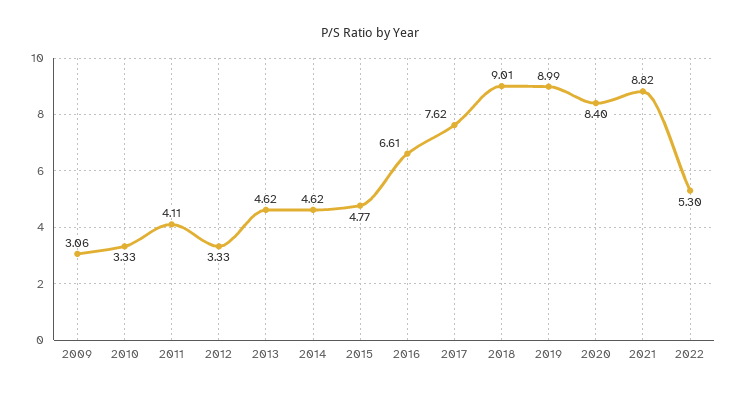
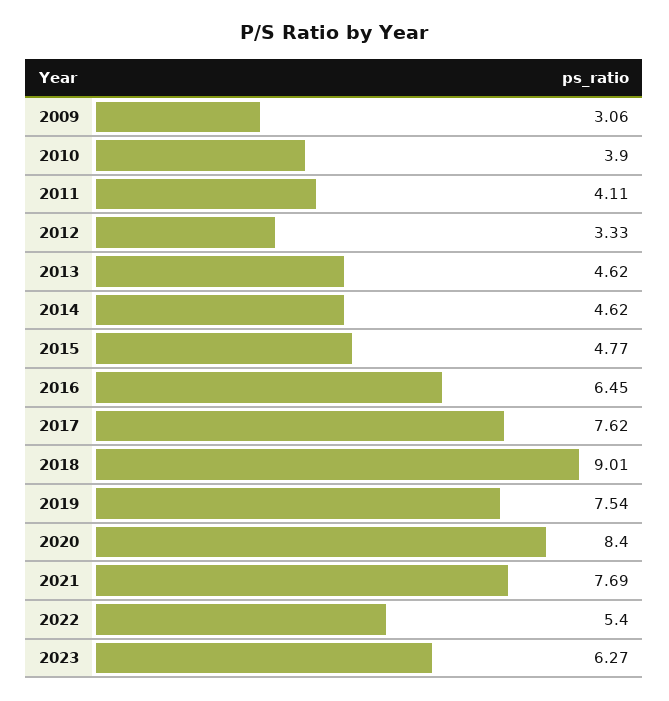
2010: 3.33 -> 3.9
2016: 6.61 -> 6.45
2019: 8.99 -> 7.54
2021: 8.82 -> 7.69
2022: 5.3 -> 5.4
2023: none -> 6.27

